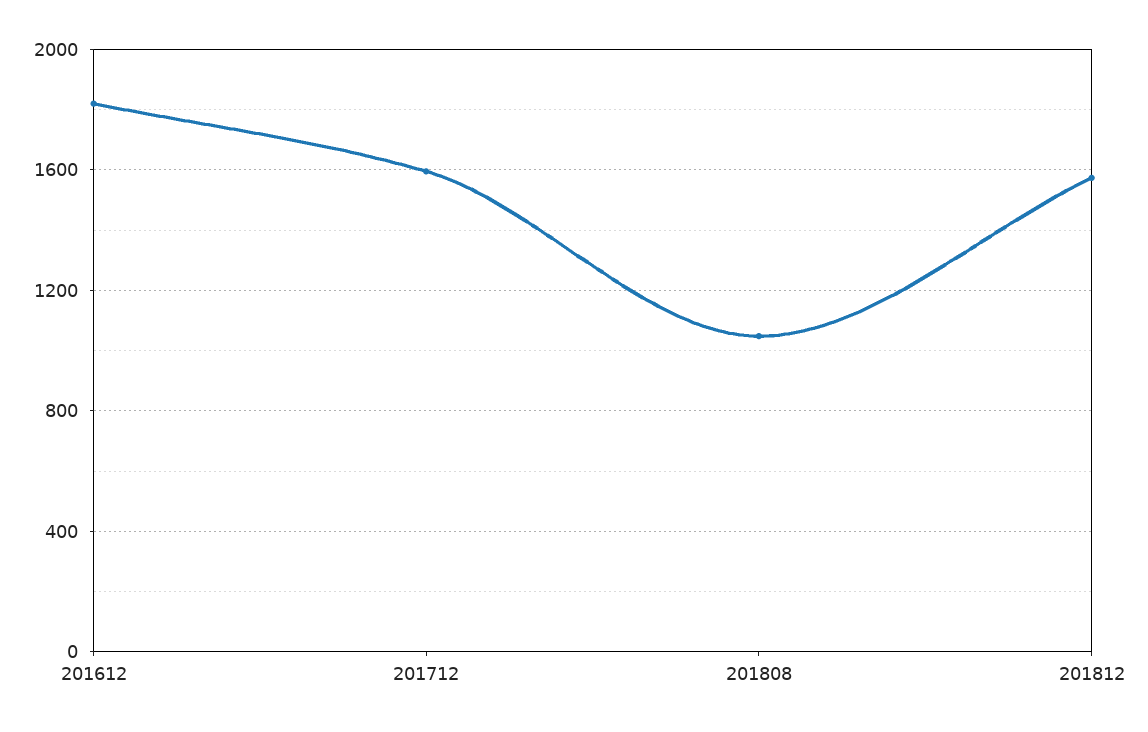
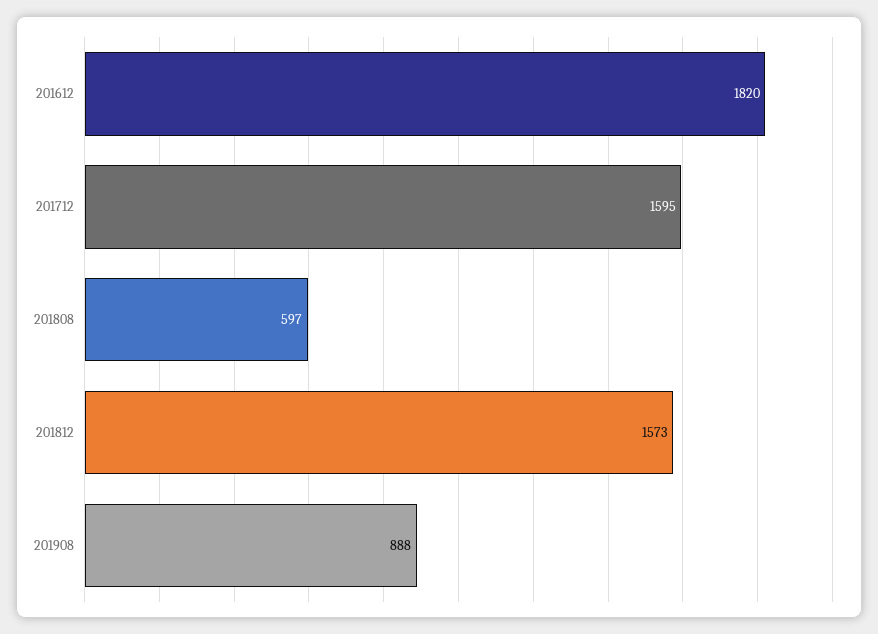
201808: 1050 -> 597
201908: none -> 888

